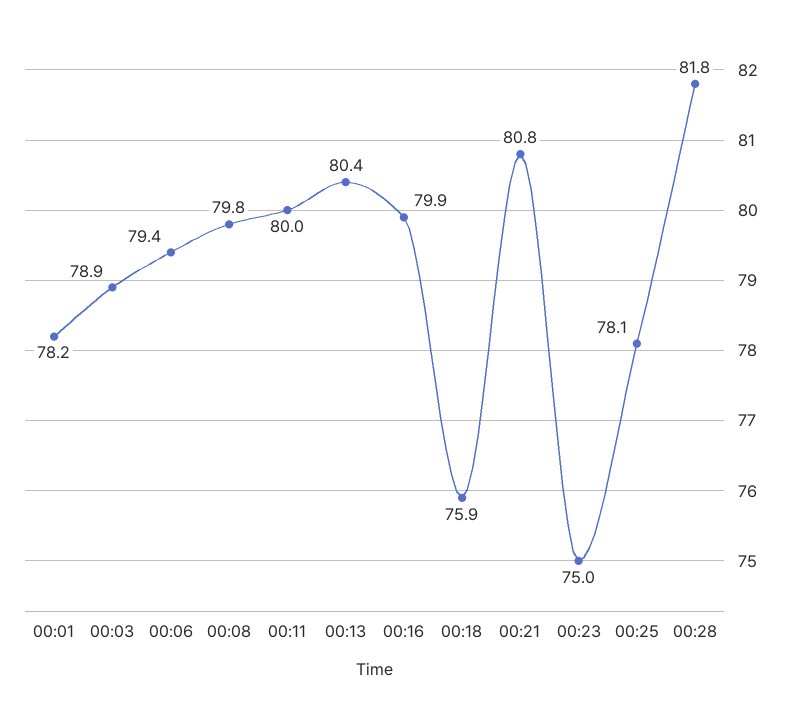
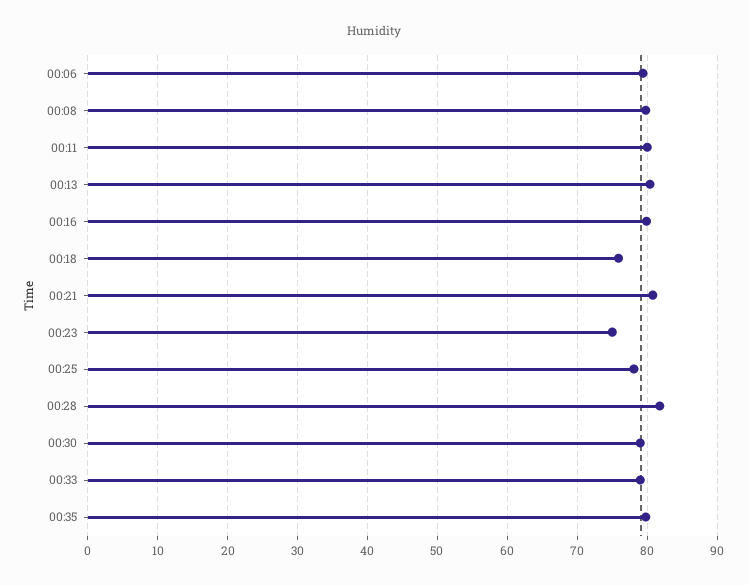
00:01: 78.2 -> none
00:03: 78.9 -> none
00:30: none -> 79
00:33: none -> 79
00:35: none -> 80

